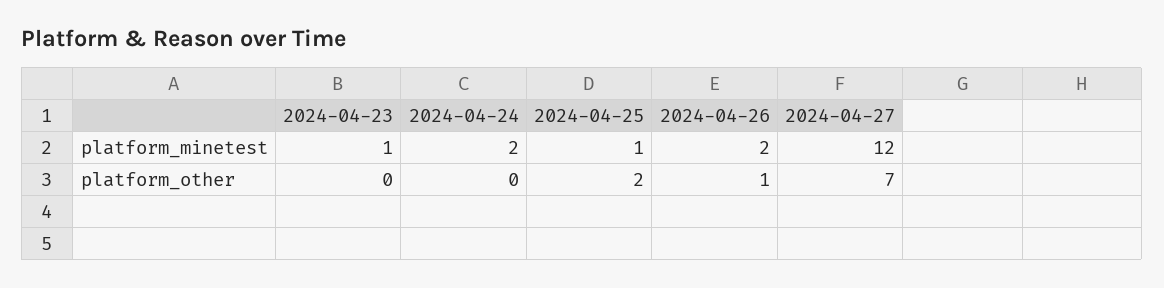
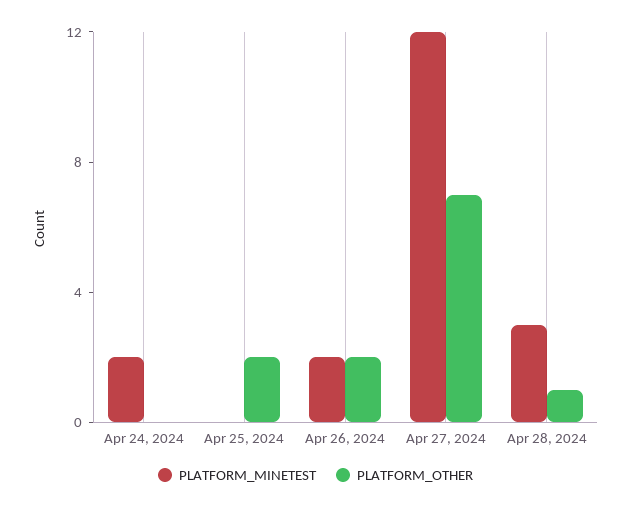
platform_minetest, 2024-04-23: 1 -> none
platform_minetest, 2024-04-25: 1 -> 0
platform_other, 2024-04-23: 0 -> none
platform_other, 2024-04-26: 1 -> 2
platform_minetest, Apr 28, 2024: none -> 3
platform_other, Apr 28, 2024: none -> 1

